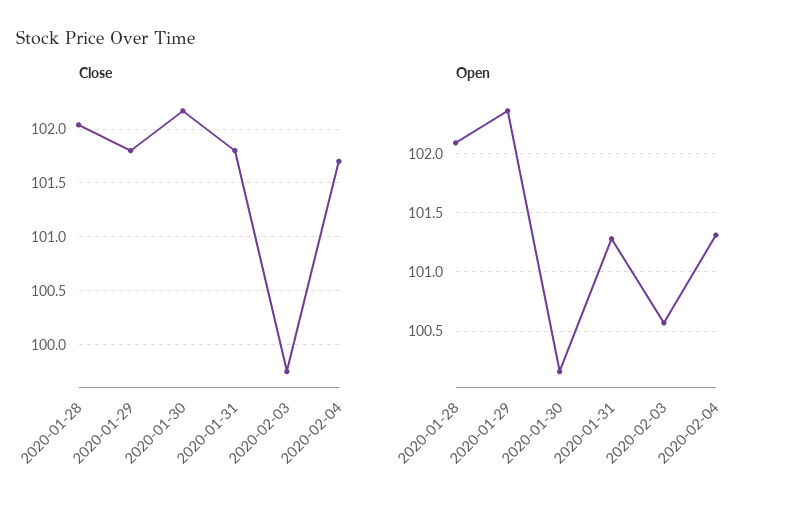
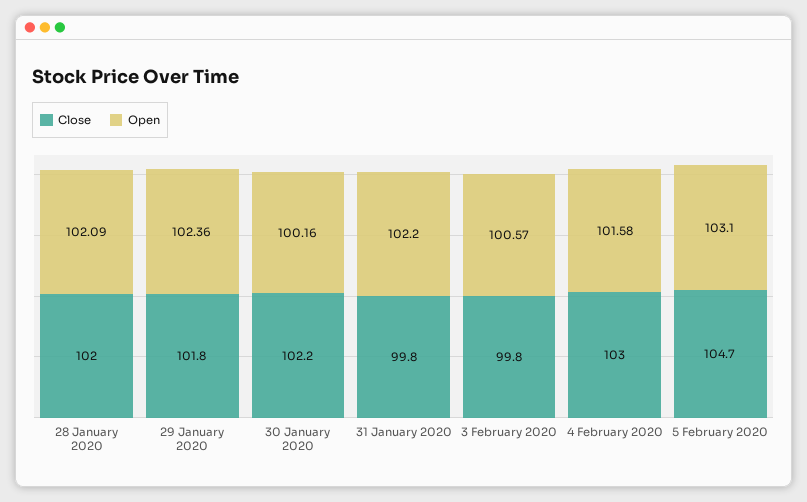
Close, 2020-01-31: 101.8 -> 99.8
Close, 2020-02-04: 101.7 -> 103
Open, 2020-01-31: 101.3 -> 102.2
Open, 2020-02-04: 101.3 -> 101.58
Close, 5 February 2020: none -> 104.7
Open, 5 February 2020: none -> 103.1

